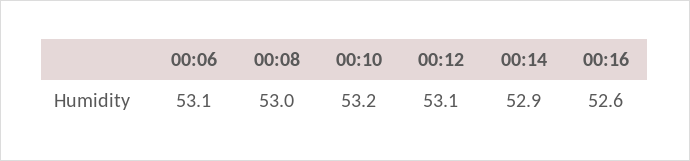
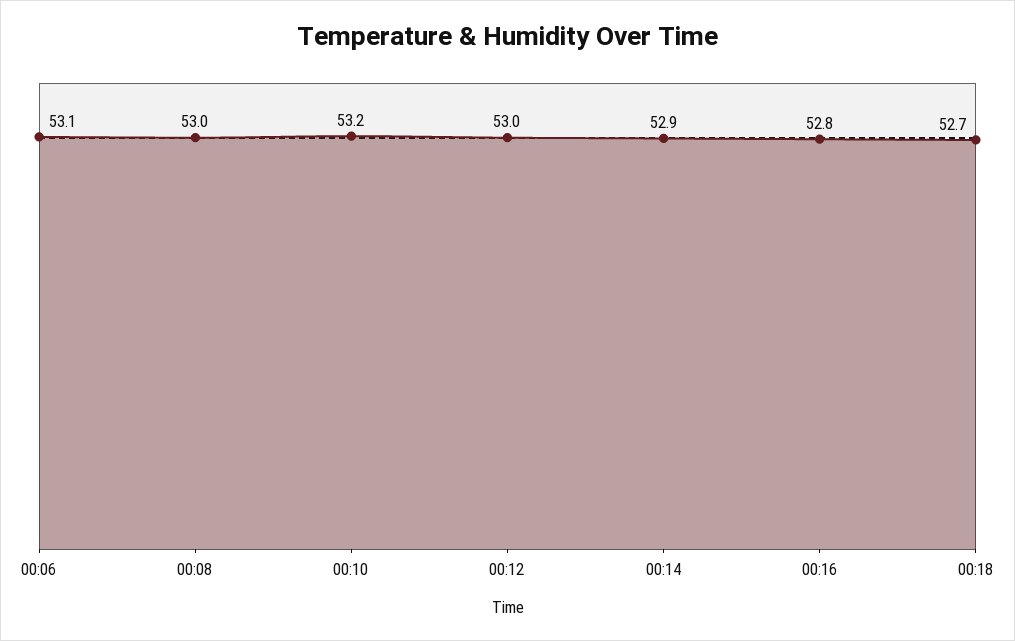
00:12: 53.1 -> 53
00:16: 52.6 -> 52.8
00:18: none -> 52.7

